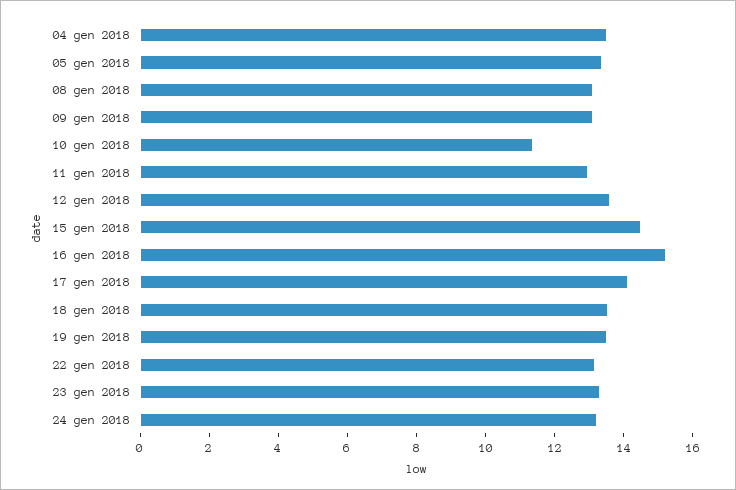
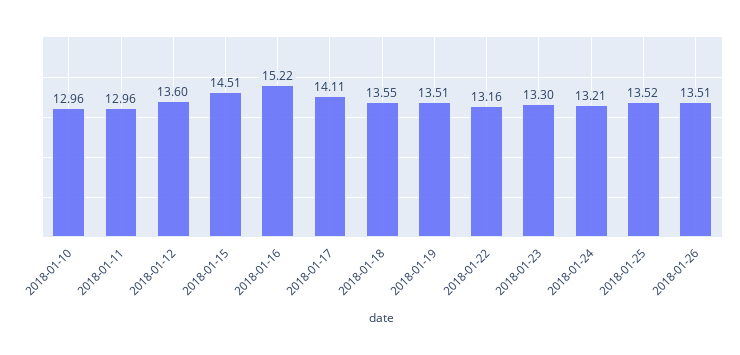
04 gen 2018: 13.5 -> none
05 gen 2018: 13.5 -> none
08 gen 2018: 13 -> none
09 gen 2018: 13 -> none
10 gen 2018: 11.5 -> 12.96
2018-01-25: none -> 13.52
2018-01-26: none -> 13.51

